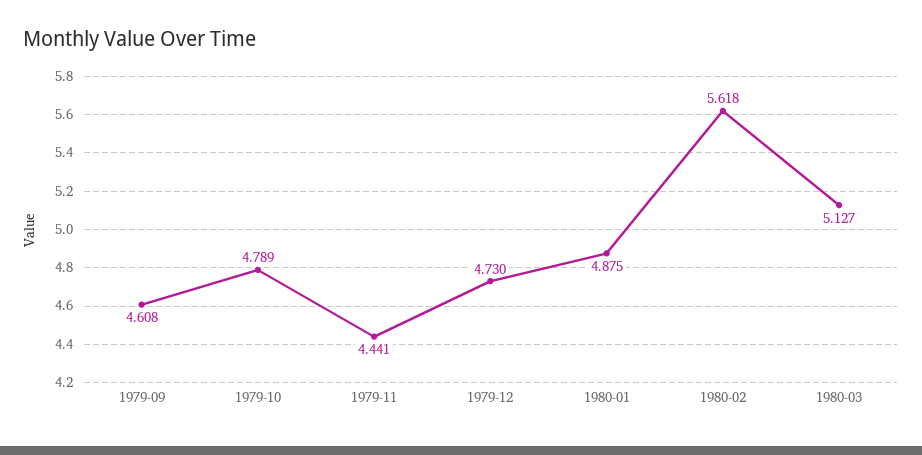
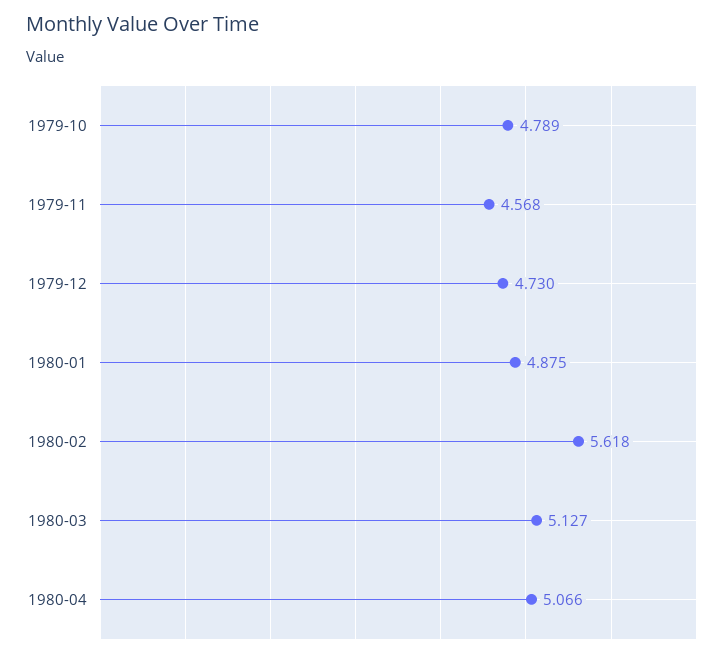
1979-09: 4.608 -> none
1979-11: 4.441 -> 4.568
1980-04: none -> 5.066

